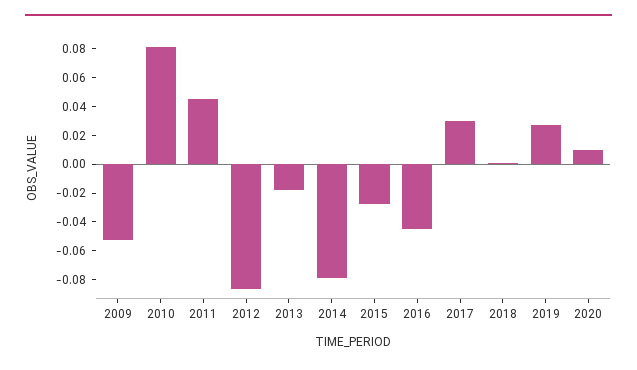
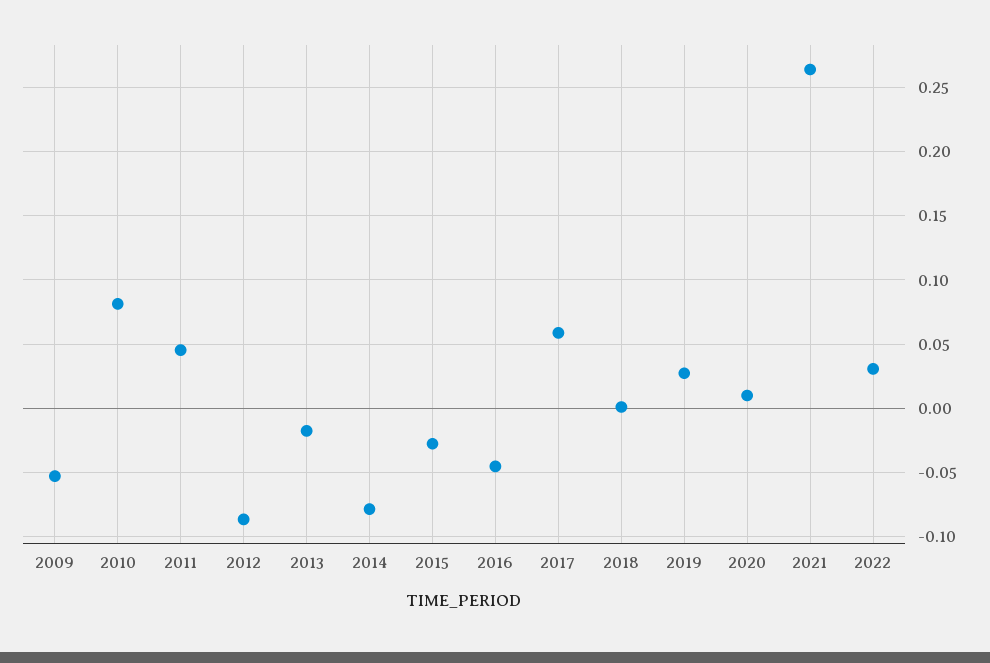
2017: 0.03 -> 0.06
2021: none -> 0.265
2022: none -> 0.03

